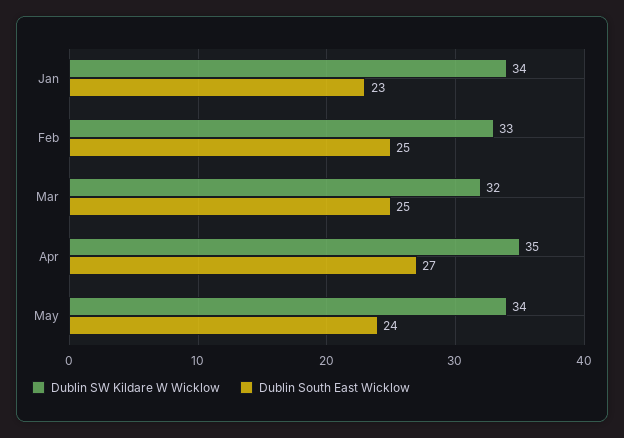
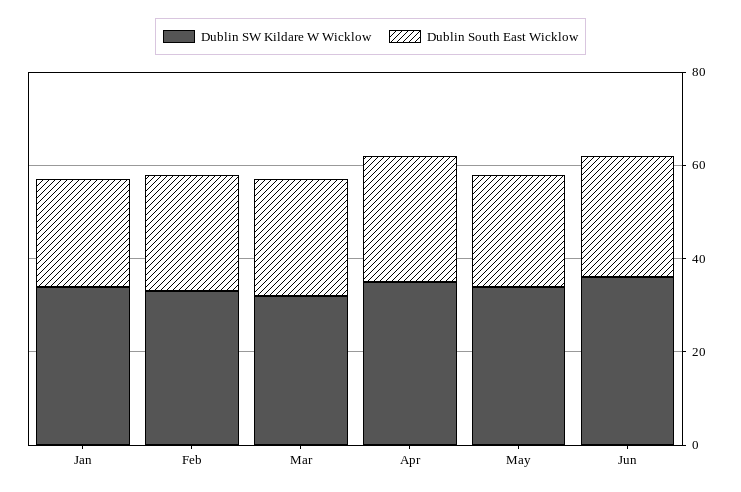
Dublin SW Kildare W Wicklow, Jun: none -> 35
Dublin South East Wicklow, Jun: none -> 25

